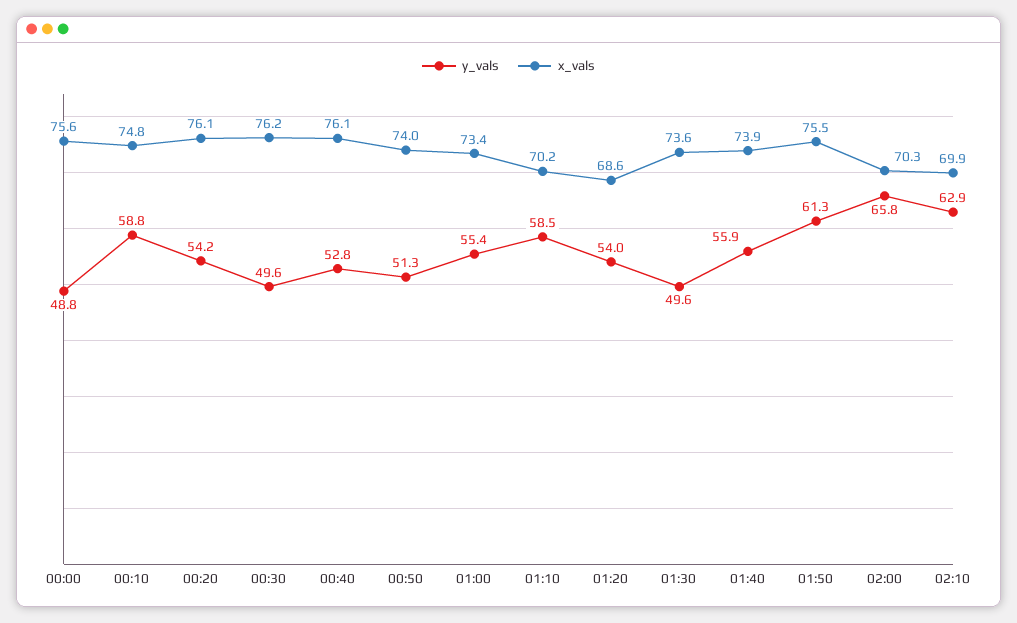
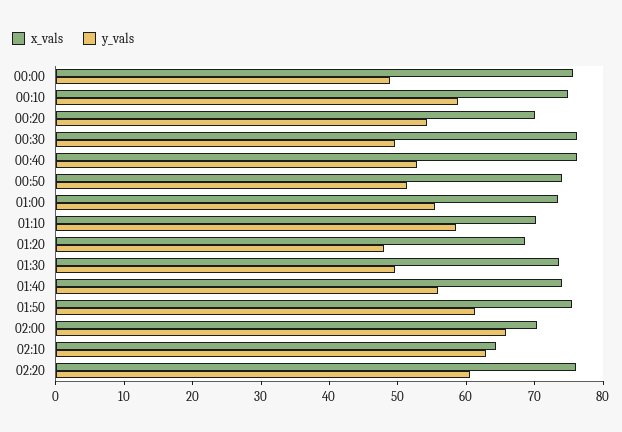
x_vals, 00:20: 76.1 -> 70
y_vals, 01:20: 54 -> 48
x_vals, 02:10: 69.9 -> 64
x_vals, 02:20: none -> 76
y_vals, 02:20: none -> 60

